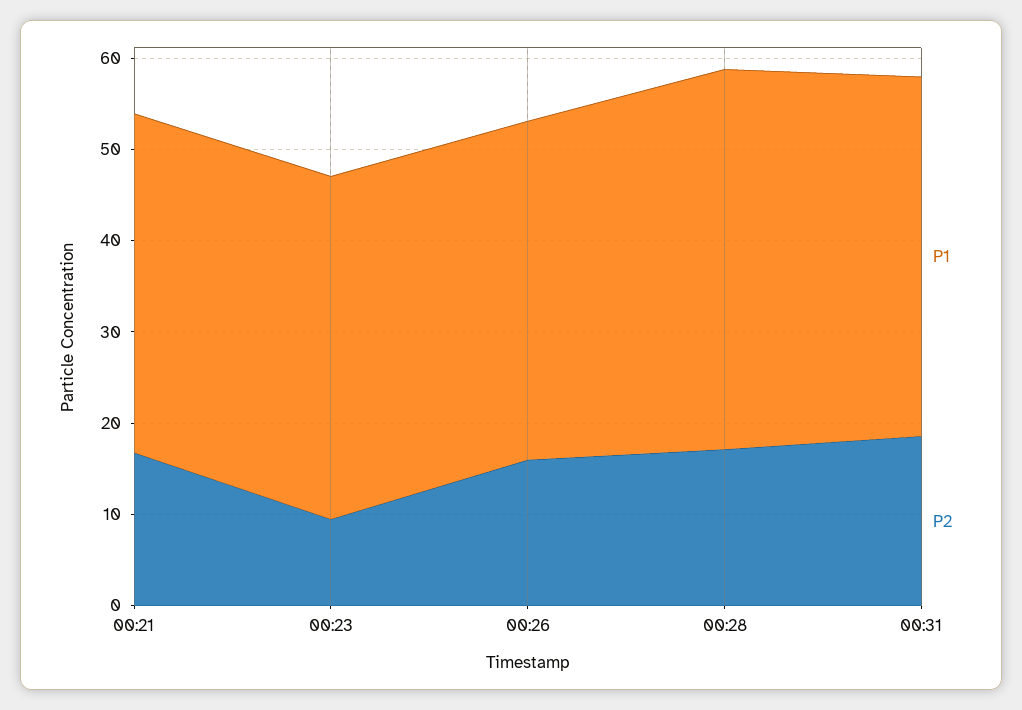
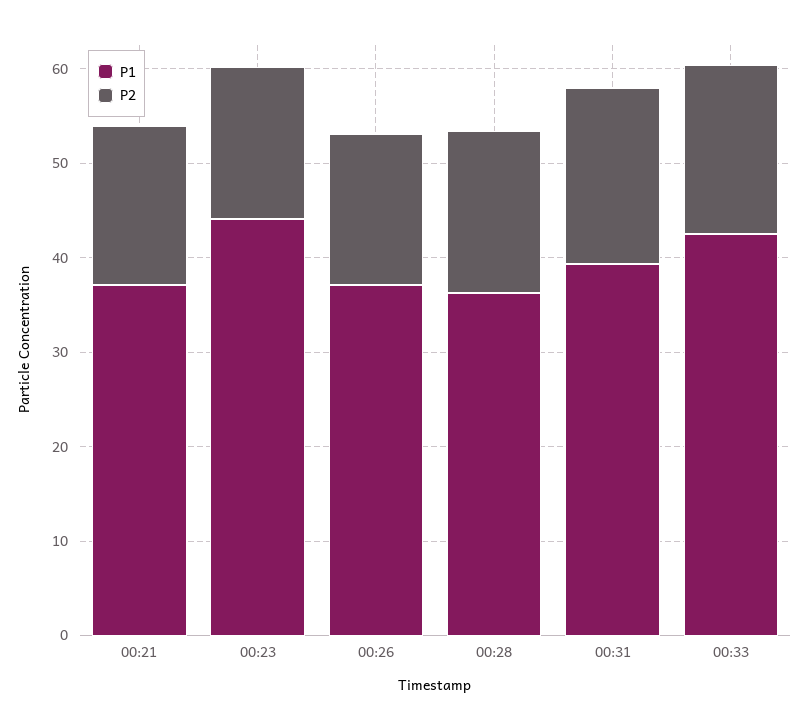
P1, 00:23: 38 -> 44
P2, 00:23: 10 -> 16
P1, 00:28: 42 -> 36
P1, 00:33: none -> 42
P2, 00:33: none -> 18

